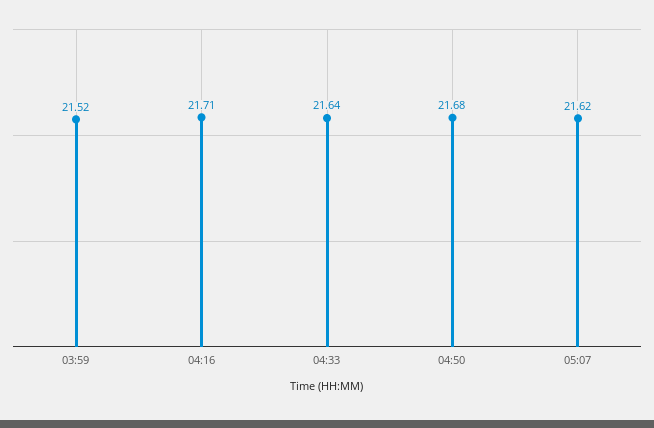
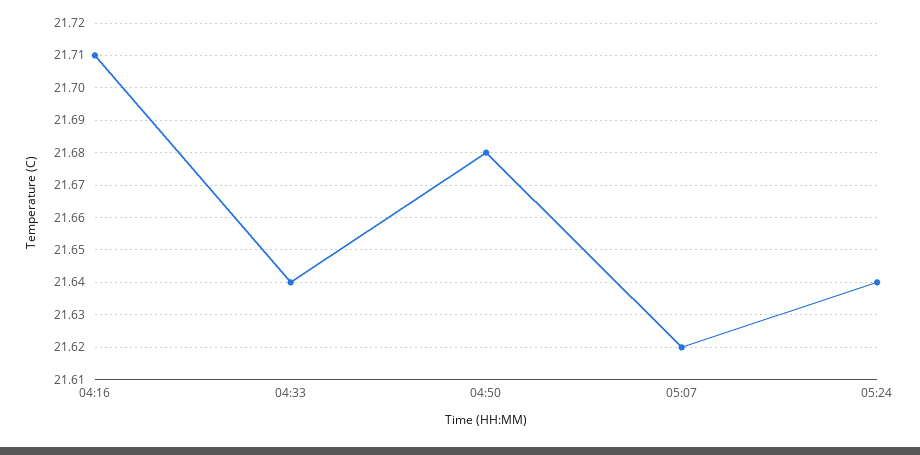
03:59: 21.52 -> none
05:24: none -> 21.64

